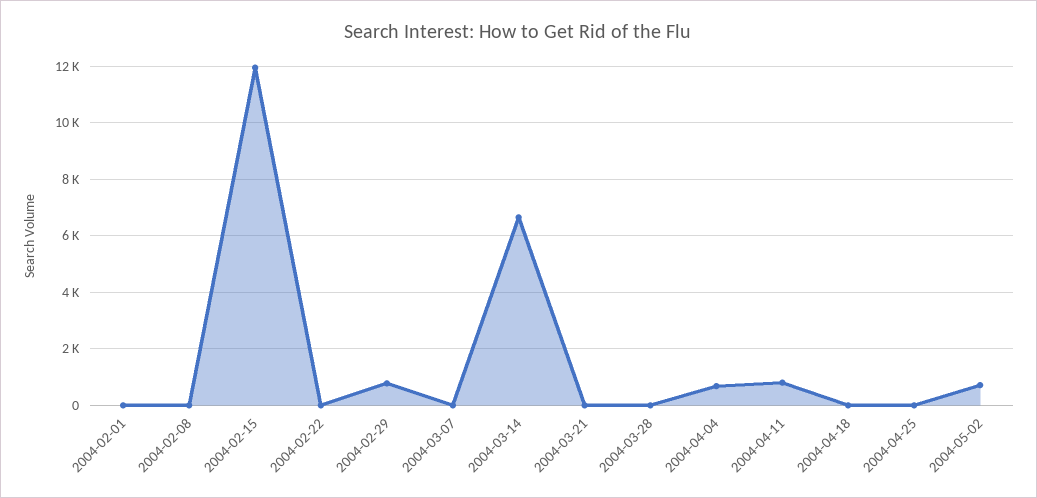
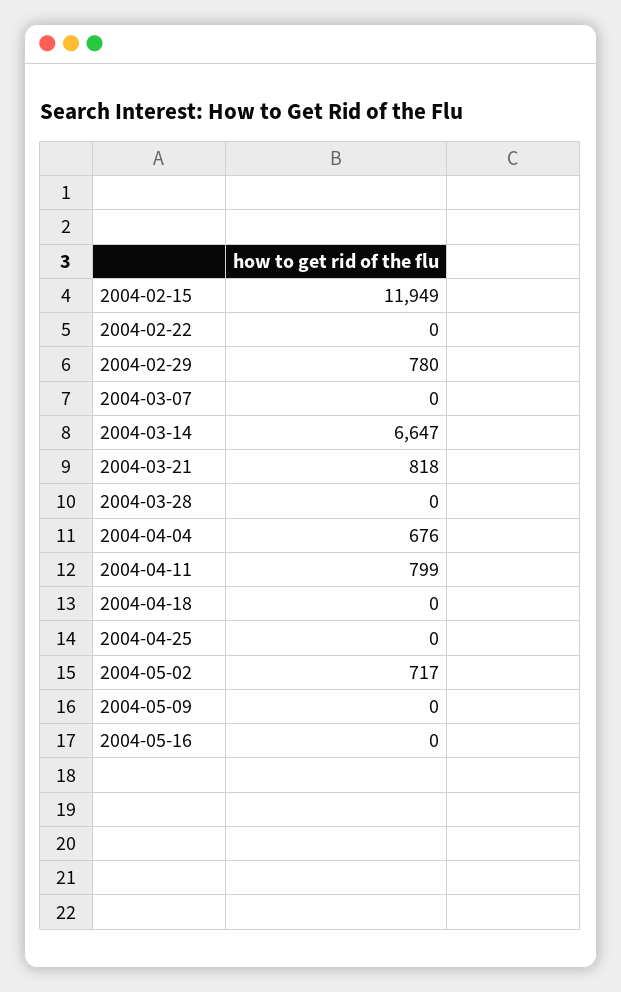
2004-02-01: 0 -> none
2004-02-08: 0 -> none
2004-03-21: 0 -> 818
2004-05-09: none -> 0
2004-05-16: none -> 0

